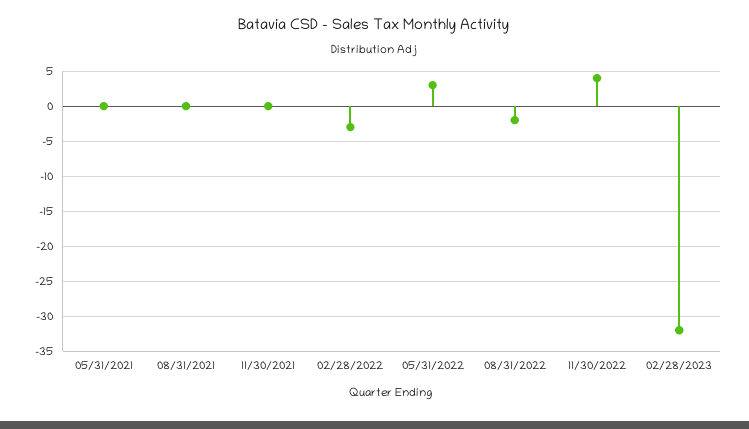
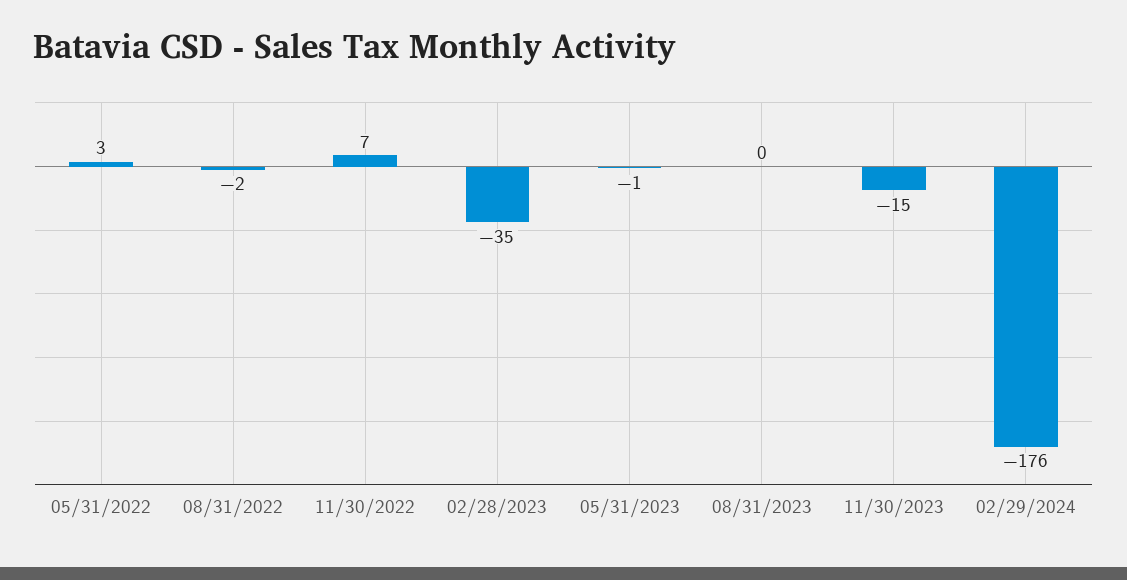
05/31/2021: 0 -> none
08/31/2021: 0 -> none
11/30/2021: 0 -> none
02/28/2022: -3 -> none
11/30/2022: 4 -> 7
02/28/2023: -32 -> -35
05/31/2023: none -> -1
08/31/2023: none -> 0
11/30/2023: none -> -15
02/29/2024: none -> -176

